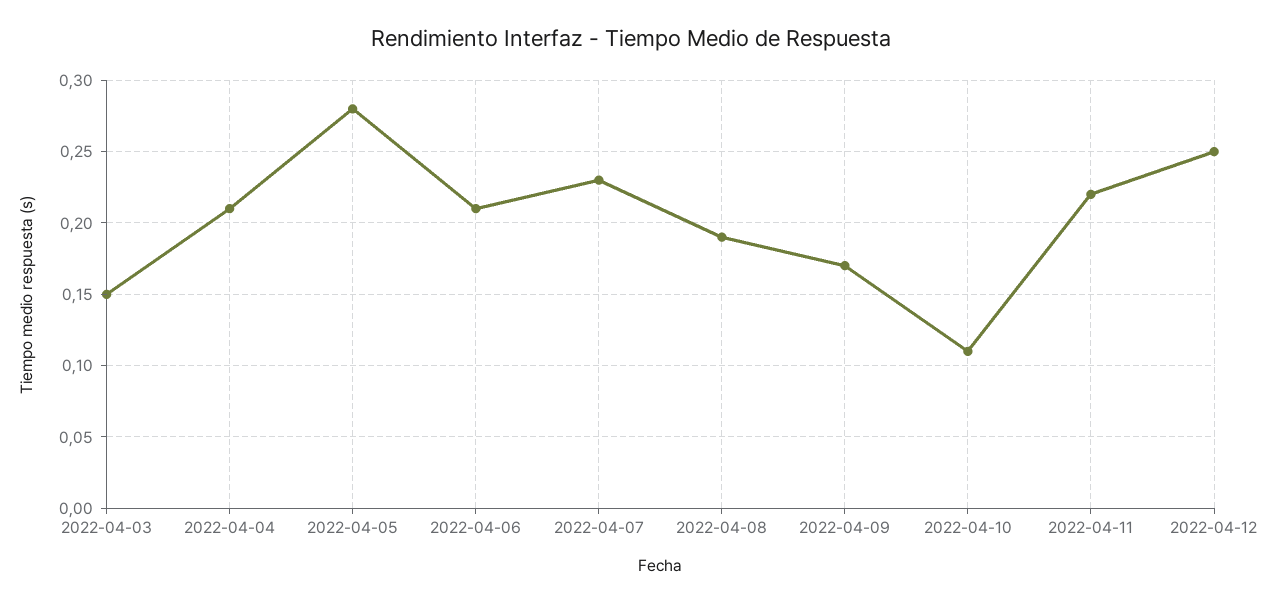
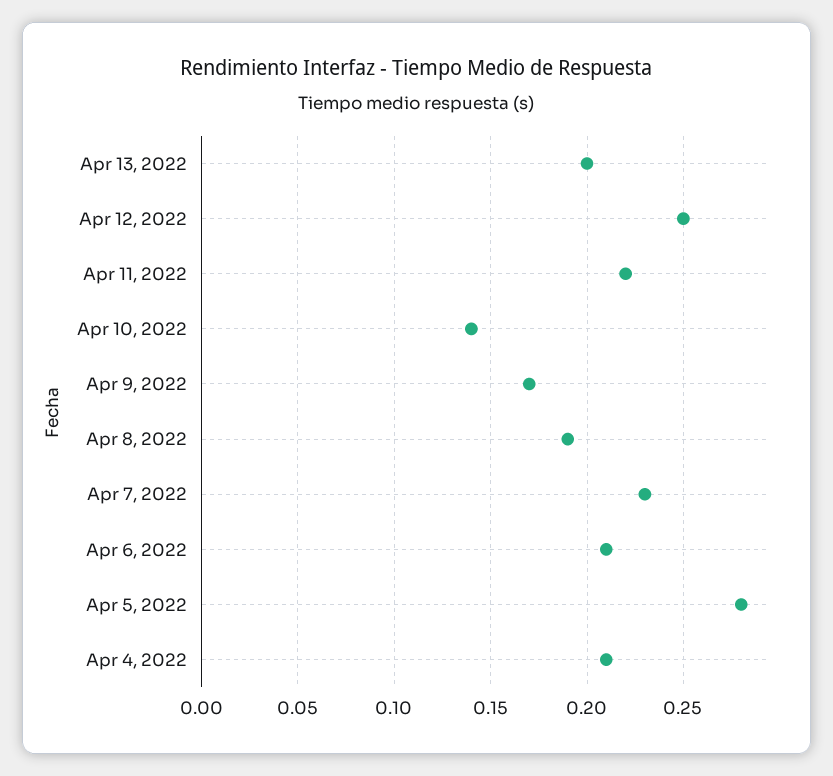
2022-04-03: 0.15 -> none
2022-04-10: 0.11 -> 0.14
Apr 13, 2022: none -> 0.2

